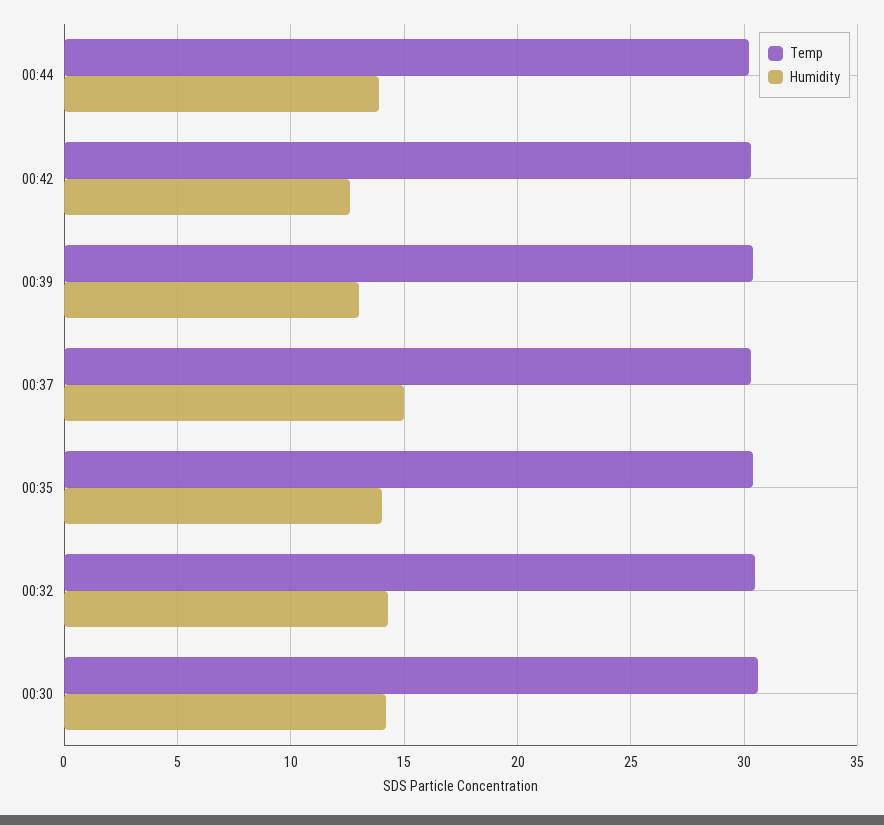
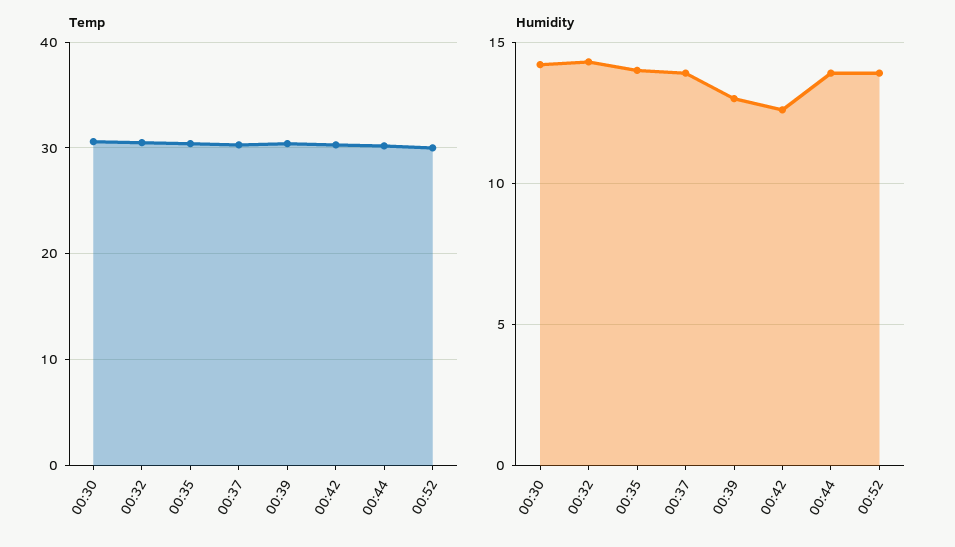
Humidity, 00:37: 15 -> 14
Temp, 00:52: none -> 30
Humidity, 00:52: none -> 14

